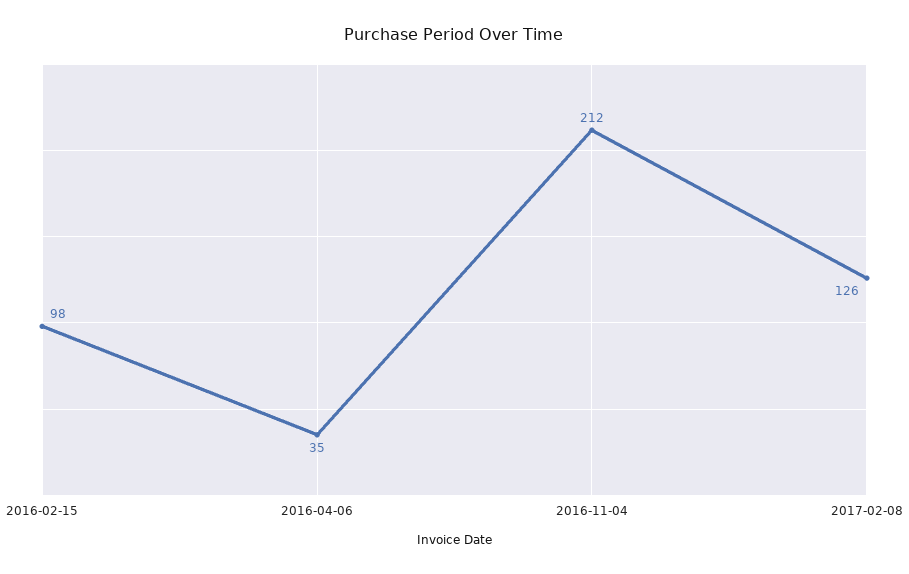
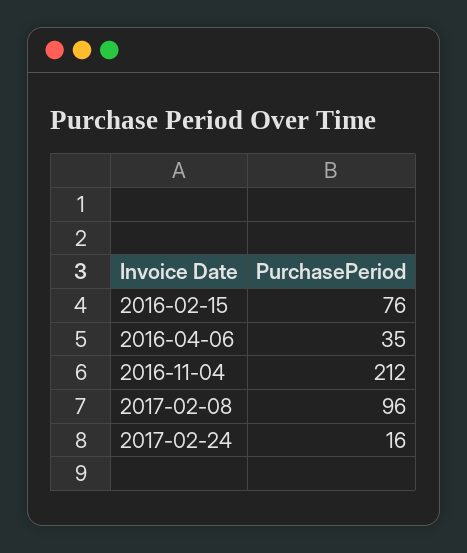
2016-02-15: 98 -> 76
2017-02-08: 126 -> 96
2017-02-24: none -> 16

